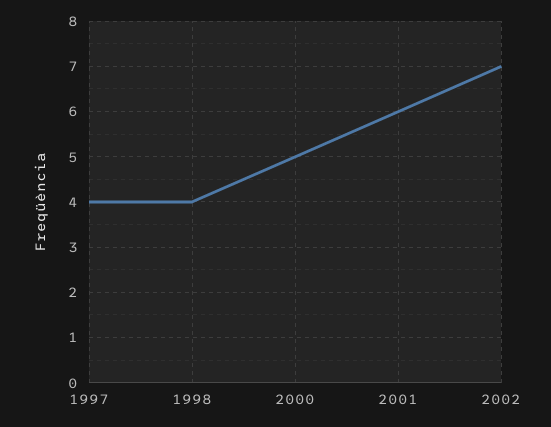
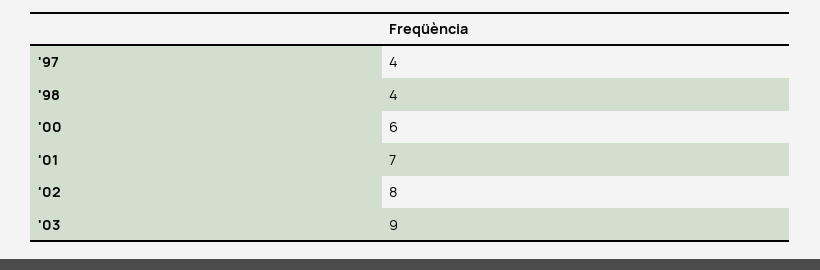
2000: 5 -> 6
2001: 6 -> 7
2002: 7 -> 8
'03: none -> 9

